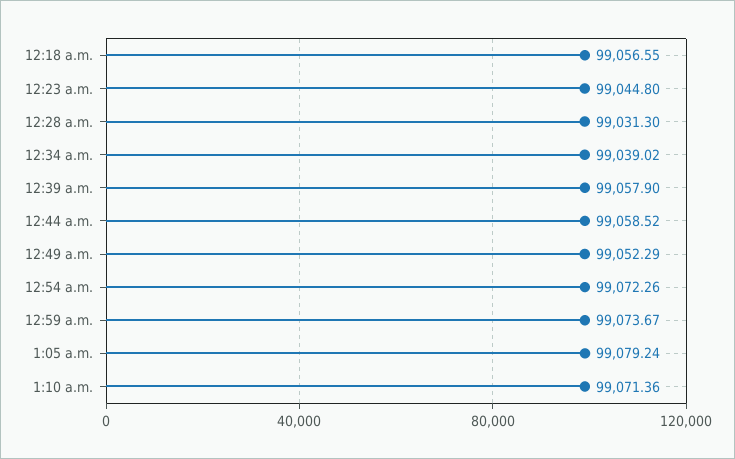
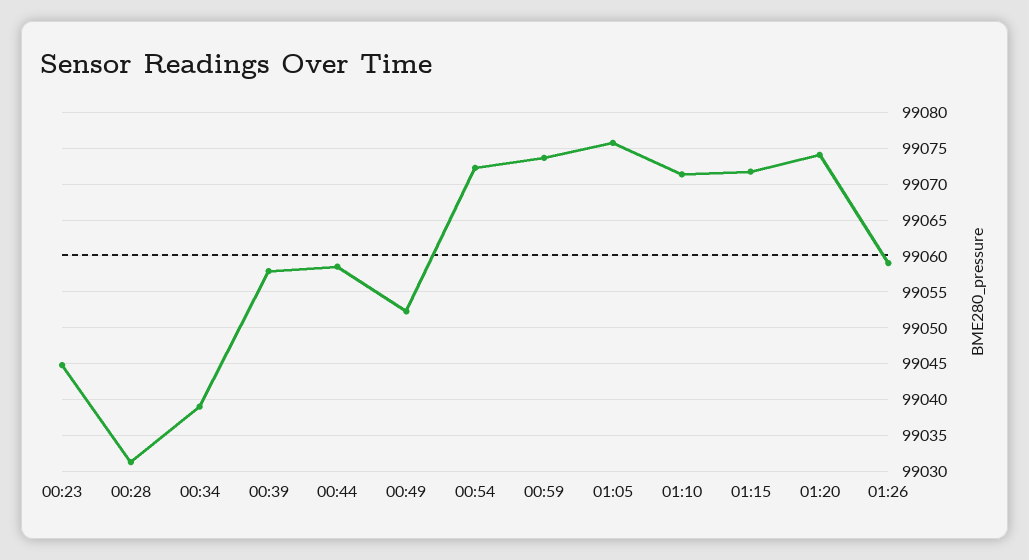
12:18 a.m.: 99056.55 -> none
1:05 a.m.: 99079.24 -> 99076
01:15: none -> 99072
01:20: none -> 99074
01:26: none -> 99059

